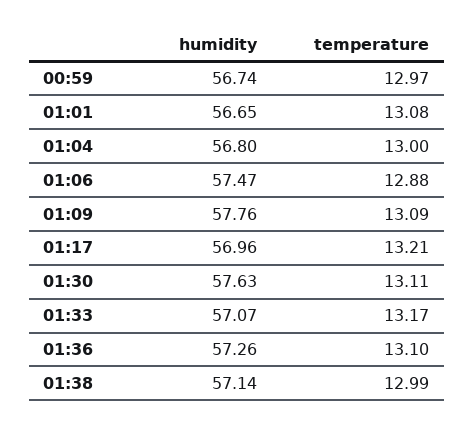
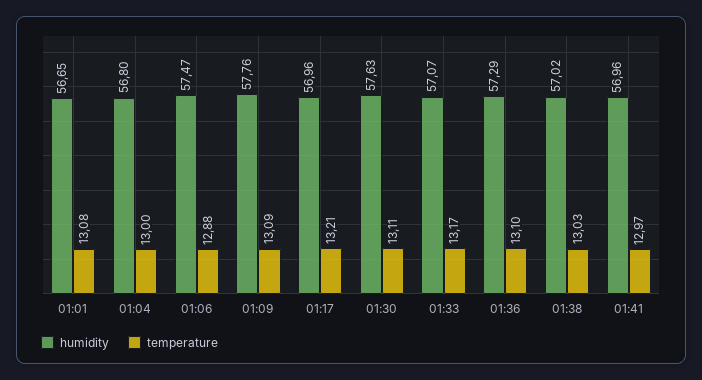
humidity, 00:59: 56.74 -> none
temperature, 00:59: 12.97 -> none
humidity, 01:36: 57.26 -> 57.29
humidity, 01:38: 57.14 -> 57.02
temperature, 01:38: 12.99 -> 13.03
humidity, 01:41: none -> 56.96
temperature, 01:41: none -> 12.97

